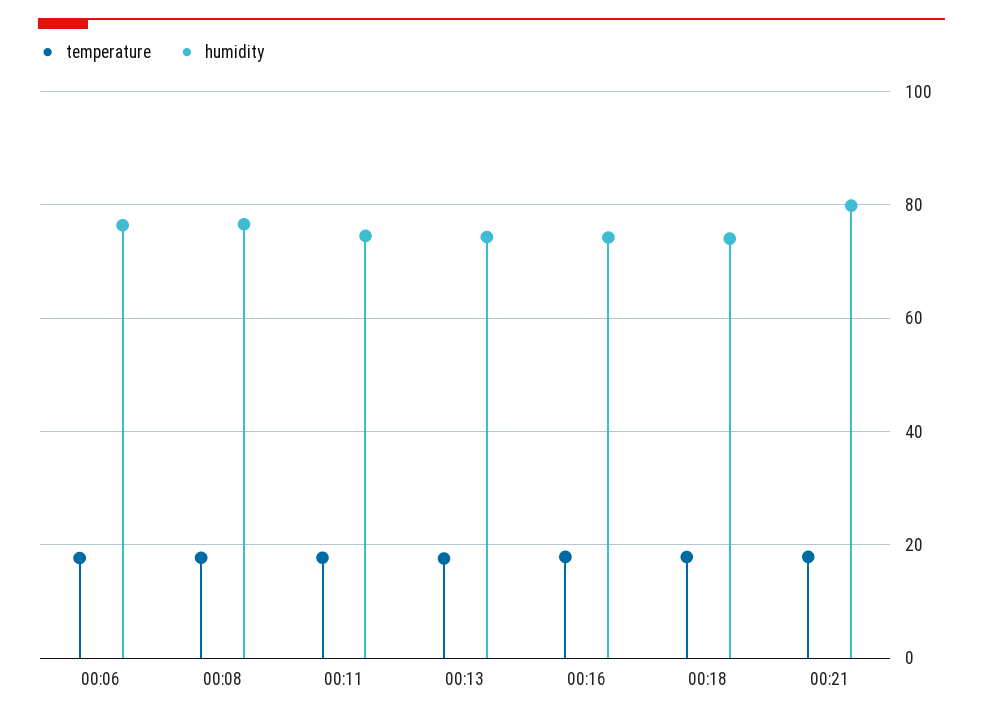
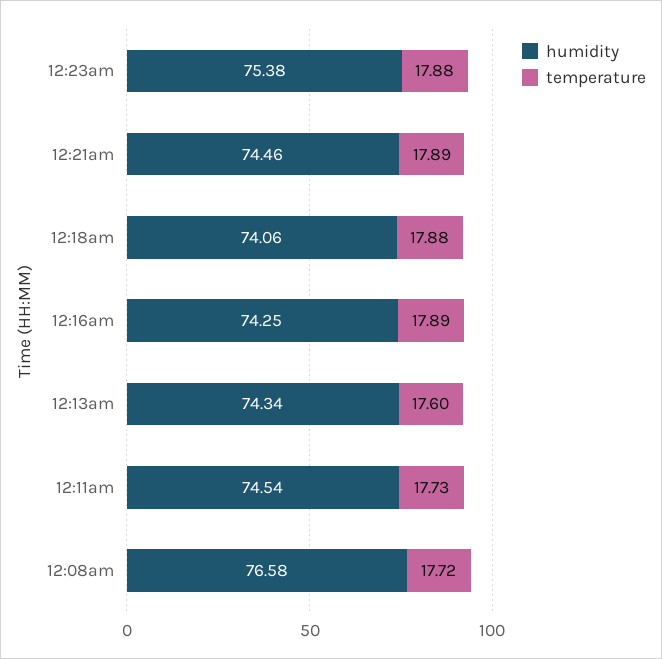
temperature, 00:06: 18 -> none
humidity, 00:06: 76 -> none
humidity, 00:21: 80 -> 74.46
humidity, 12:23am: none -> 75.38
temperature, 12:23am: none -> 17.88

